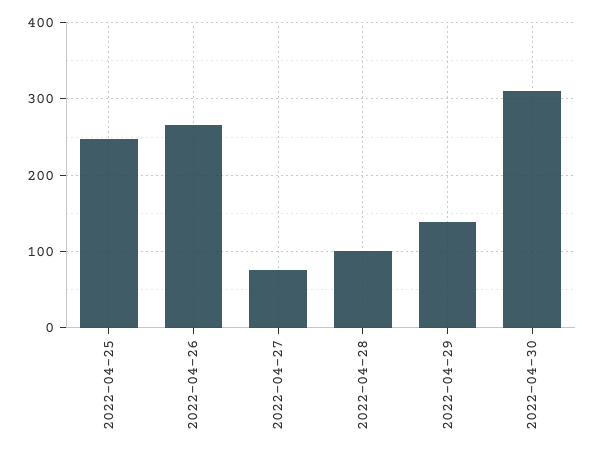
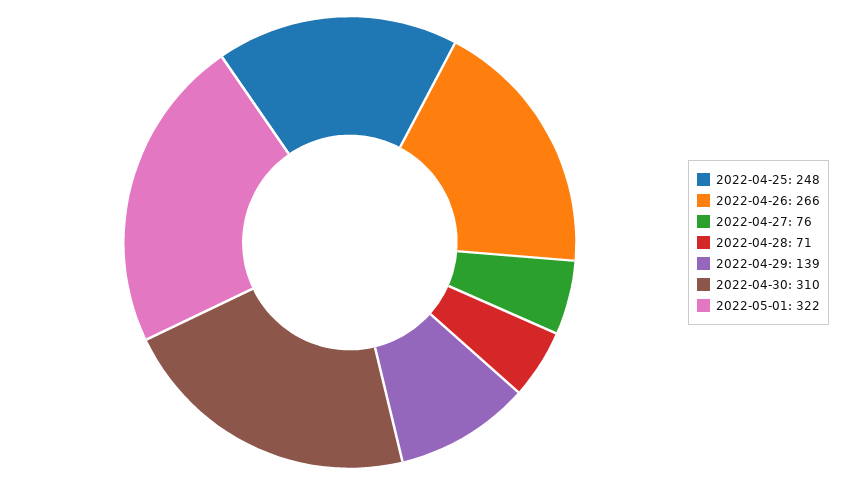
2022-04-28: 100 -> 71
2022-05-01: none -> 322

